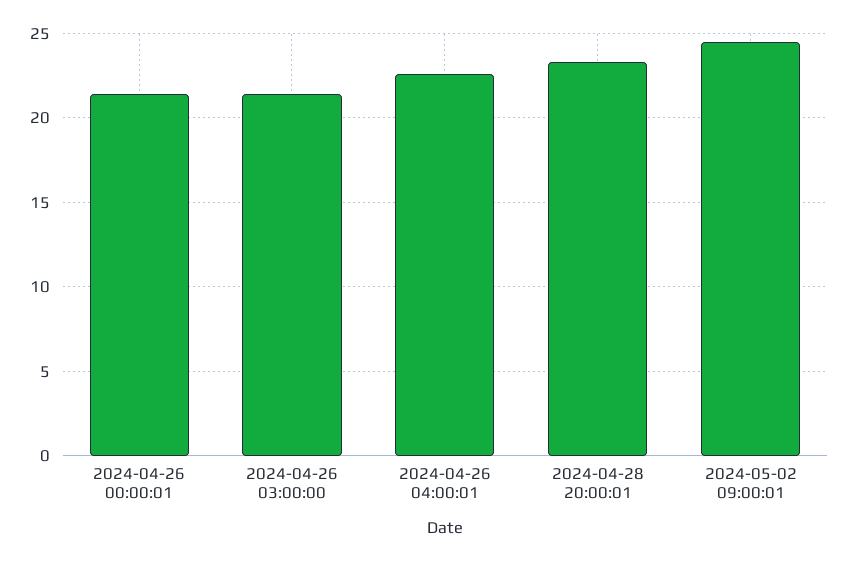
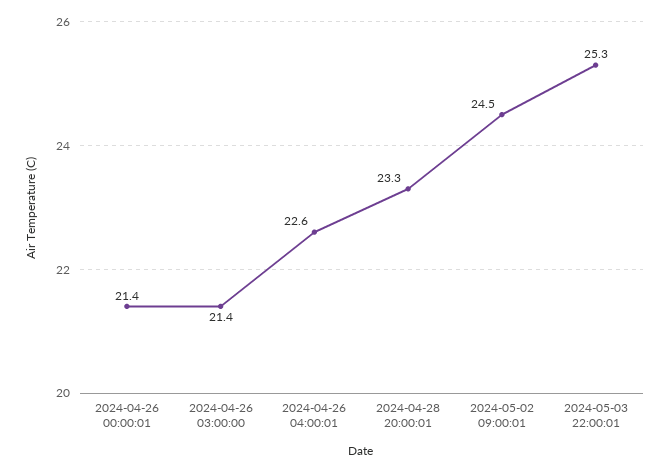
2024-05-03 22:00:01: none -> 25.3

